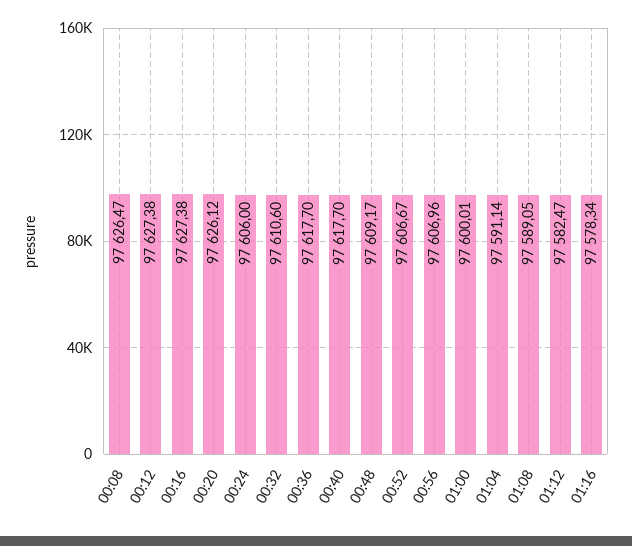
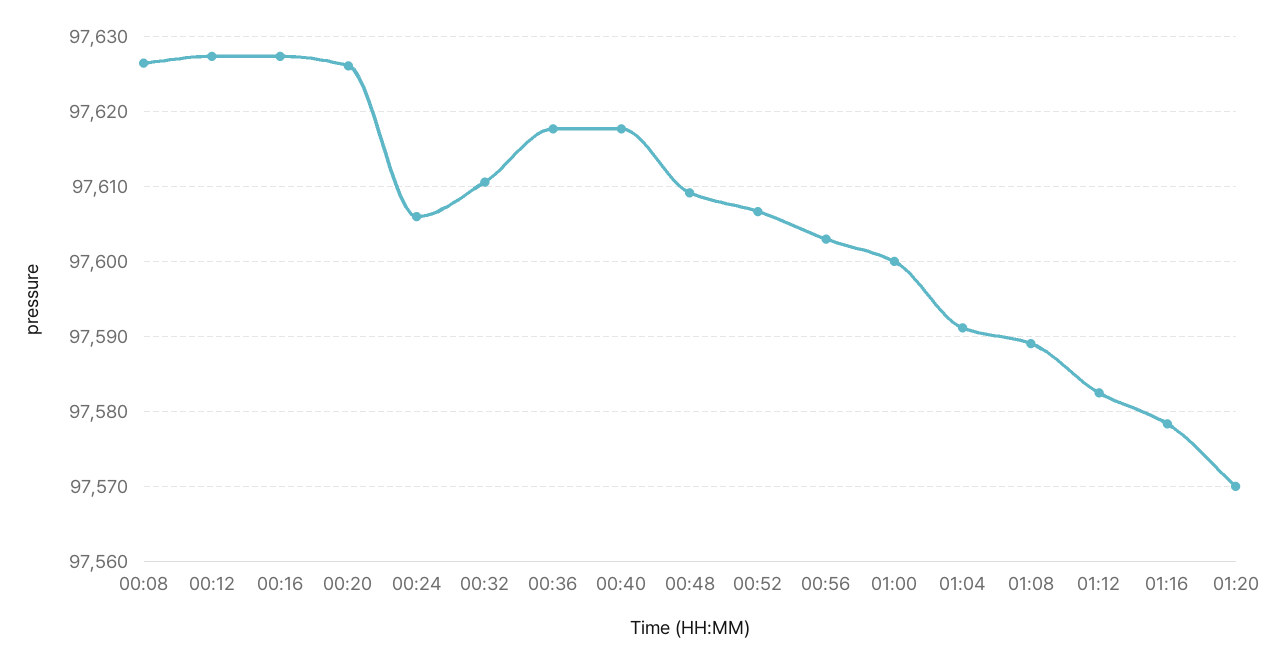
00:56: 97606.96 -> 97603
01:20: none -> 97570

